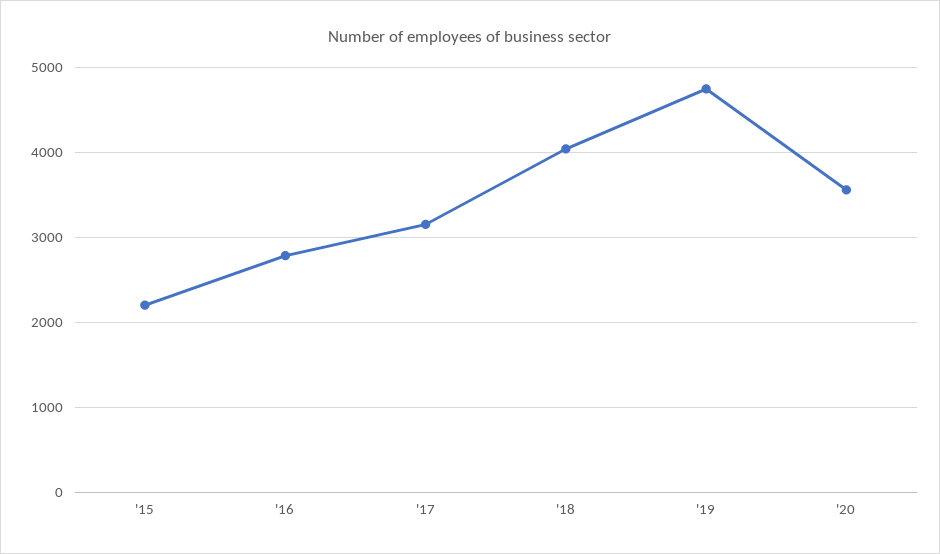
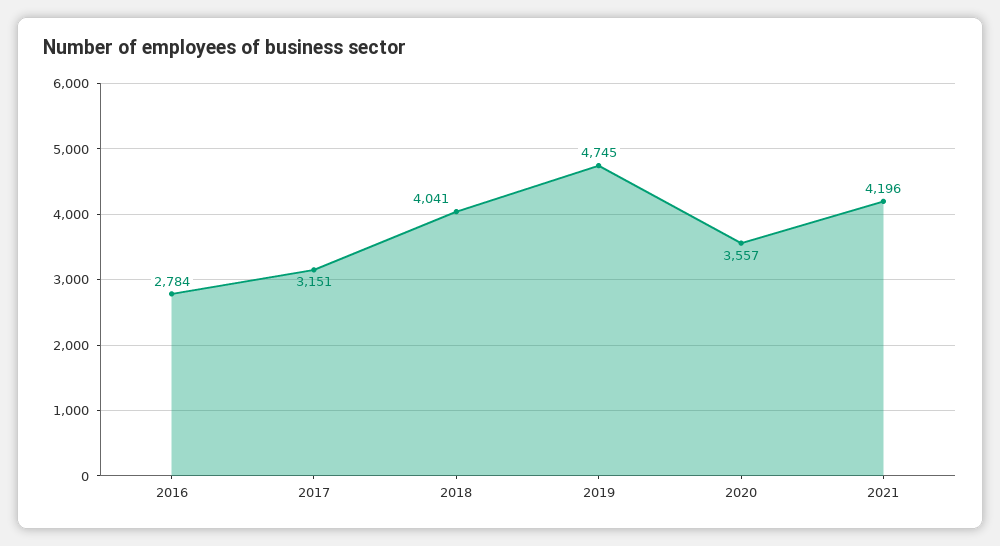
'15: 2200 -> none
2021: none -> 4196

